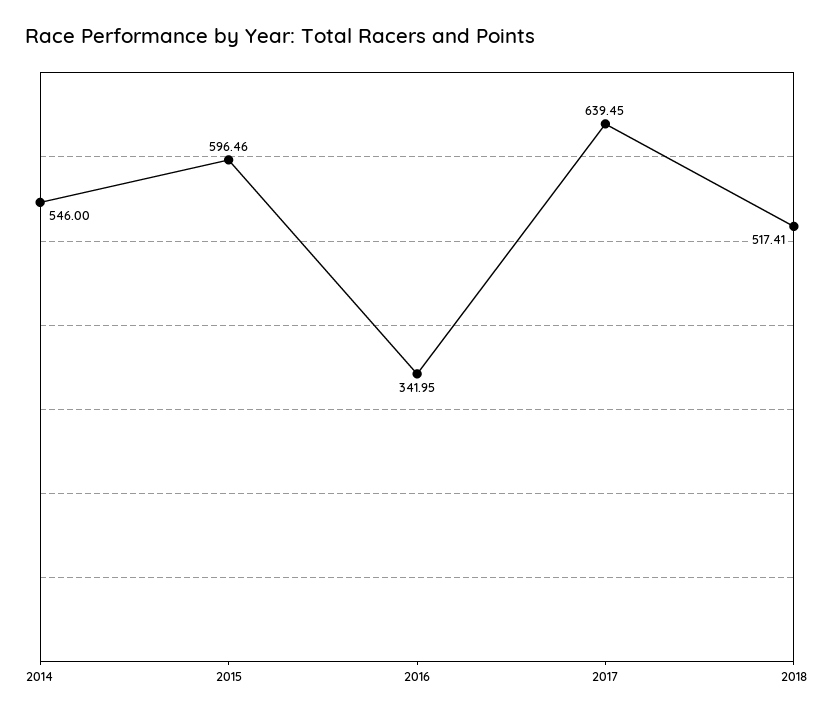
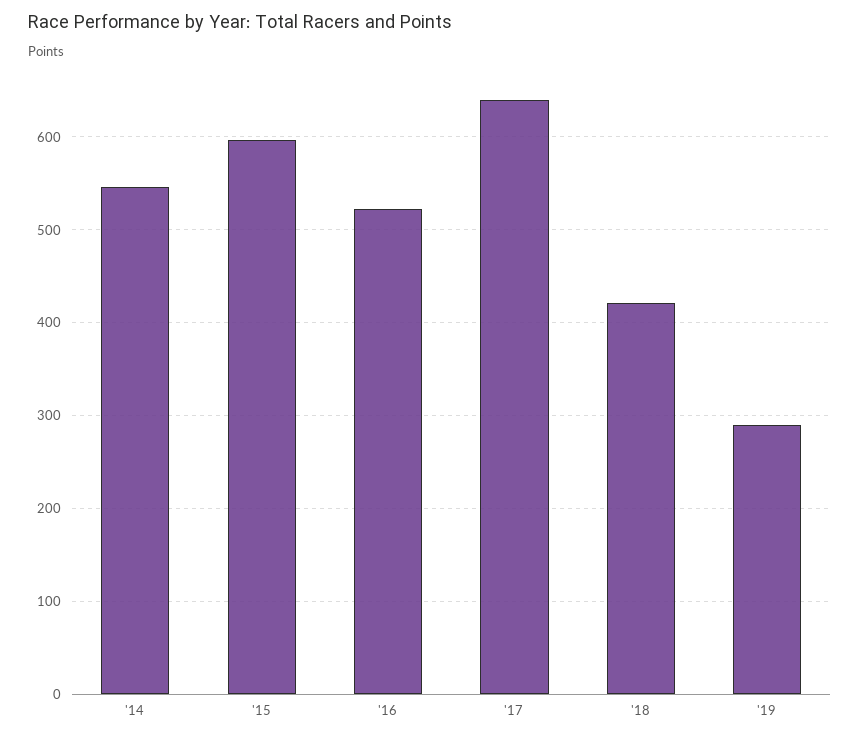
2016: 341.95 -> 520
2018: 517.41 -> 420
'19: none -> 290

